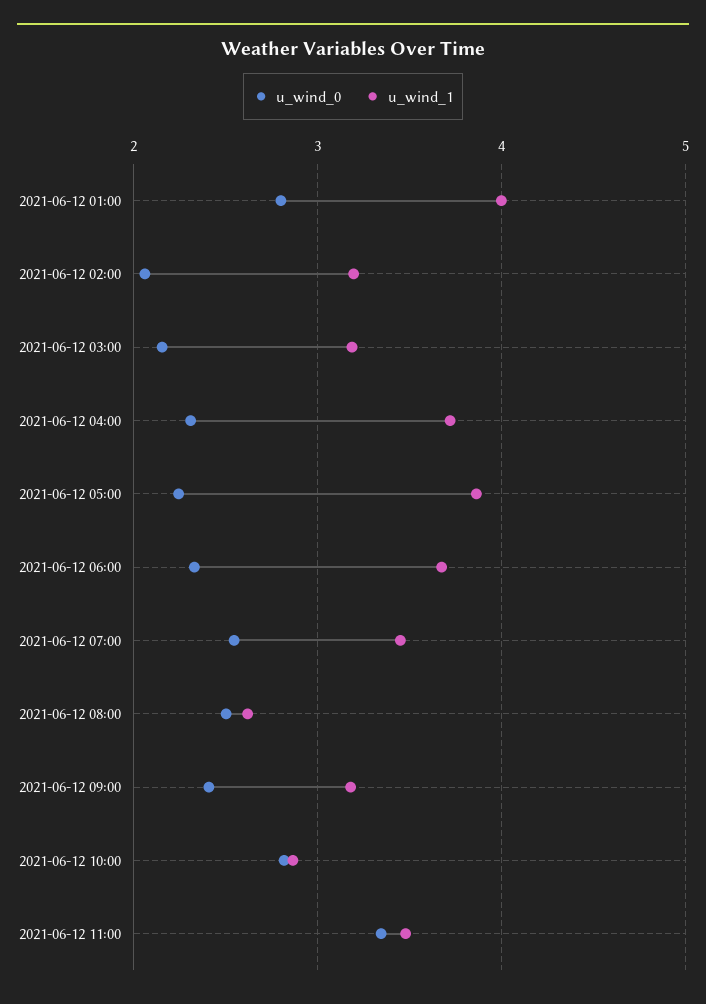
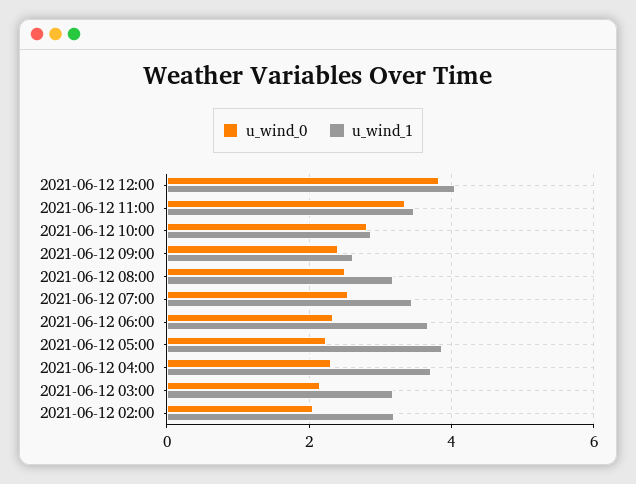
u_wind_0, 2021-06-12 01:00: 2.8 -> none
u_wind_1, 2021-06-12 01:00: 4 -> none
u_wind_1, 2021-06-12 08:00: 2.6 -> 3.2
u_wind_1, 2021-06-12 09:00: 3.2 -> 2.6
u_wind_0, 2021-06-12 12:00: none -> 3.8
u_wind_1, 2021-06-12 12:00: none -> 4

